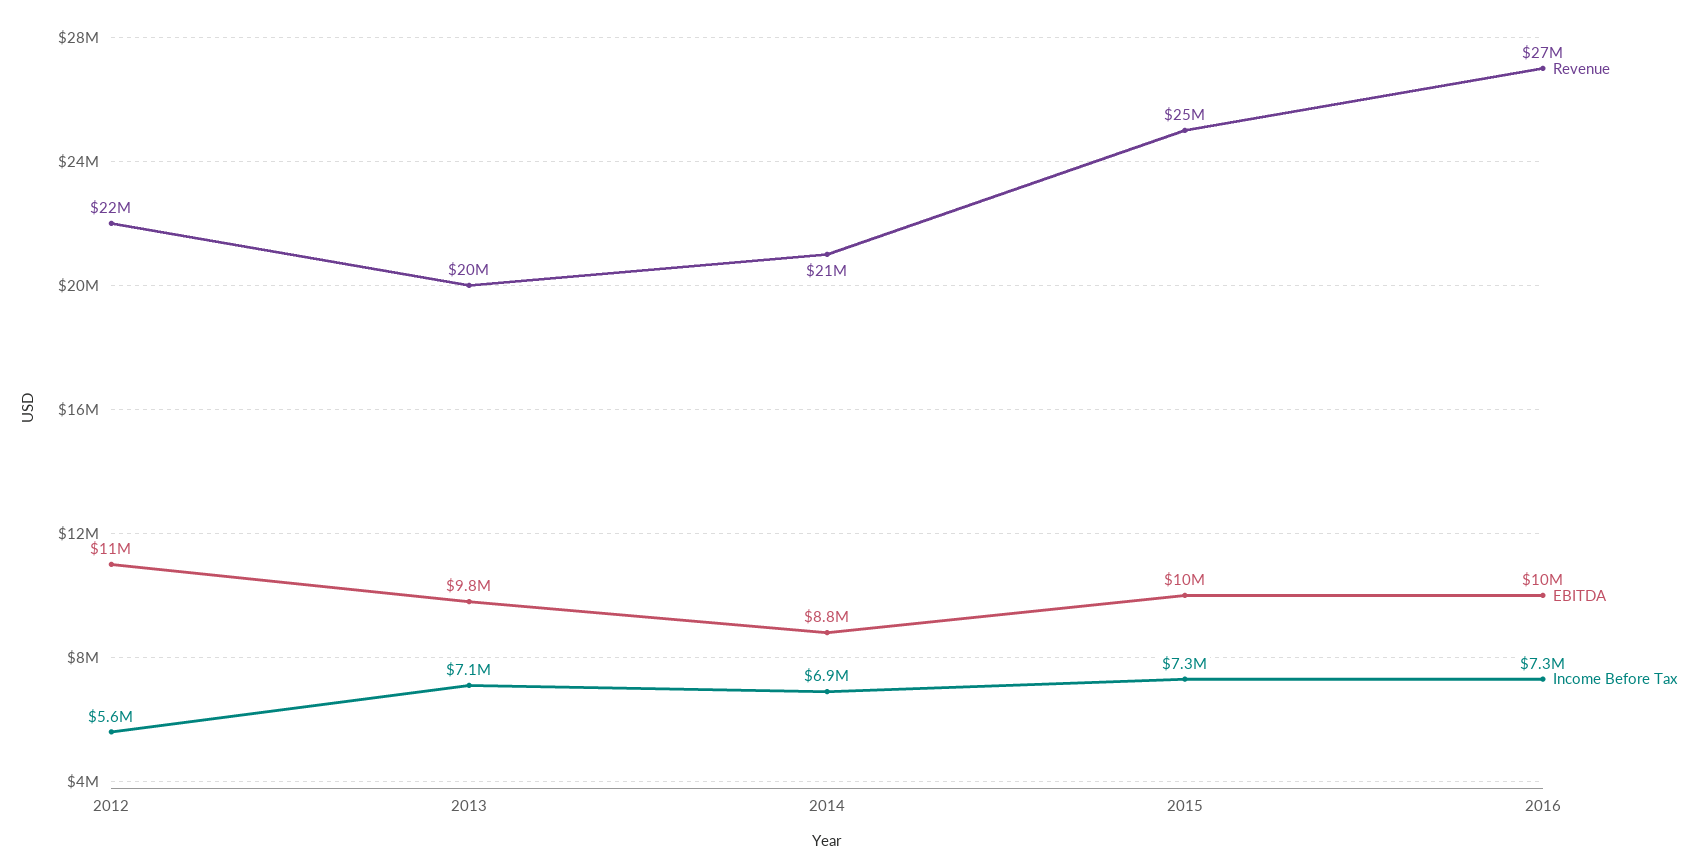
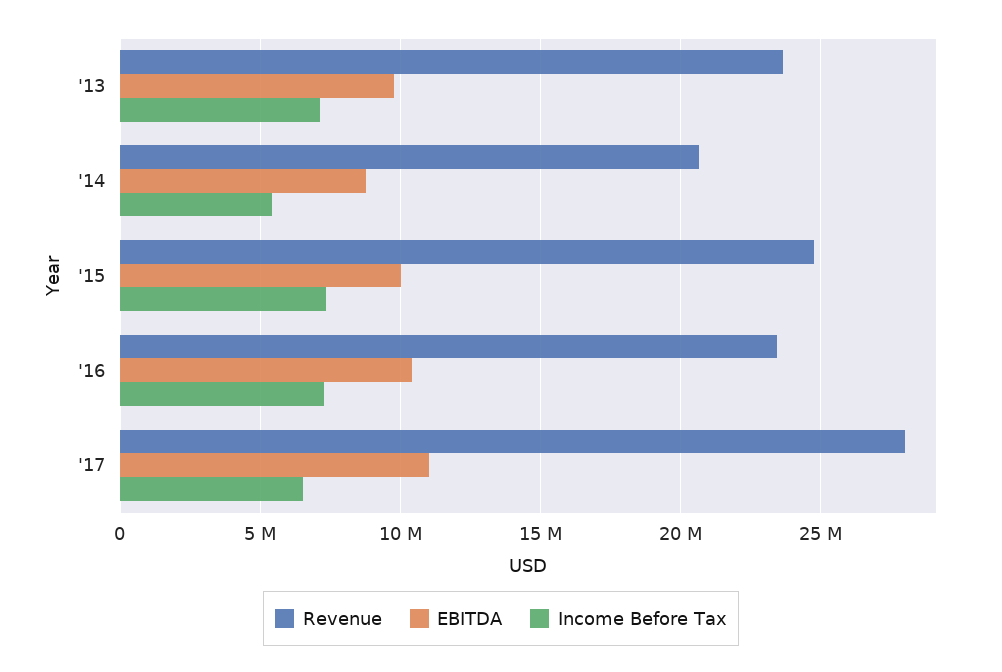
Revenue, 2012: 22000000 -> none
EBITDA, 2012: 11000000 -> none
Income Before Tax, 2012: 5600000 -> none
Revenue, 2013: 20000000 -> 23500000
Income Before Tax, 2014: 6900000 -> 5500000
Revenue, 2016: 27000000 -> 23500000
Revenue, '17: none -> 28000000
EBITDA, '17: none -> 11000000
Income Before Tax, '17: none -> 6500000

